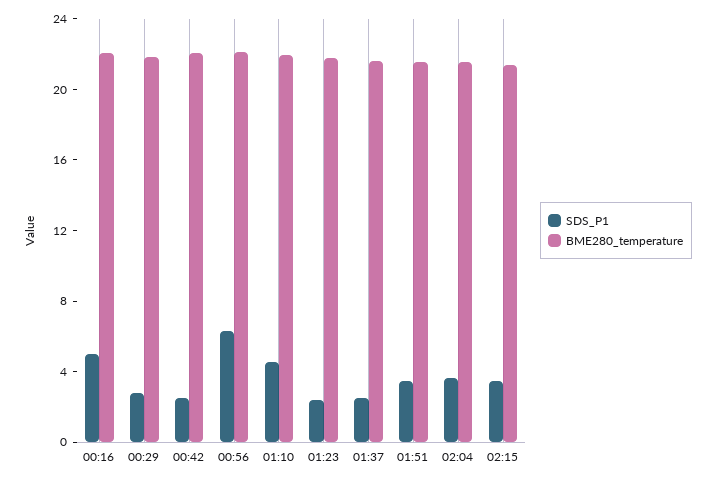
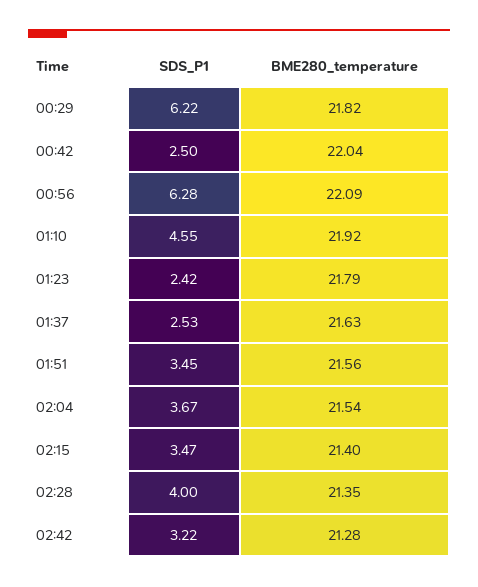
SDS_P1, 00:16: 5 -> none
BME280_temperature, 00:16: 22 -> none
SDS_P1, 00:29: 3 -> 6.22
SDS_P1, 02:28: none -> 4
BME280_temperature, 02:28: none -> 21.35
SDS_P1, 02:42: none -> 3.22
BME280_temperature, 02:42: none -> 21.28

